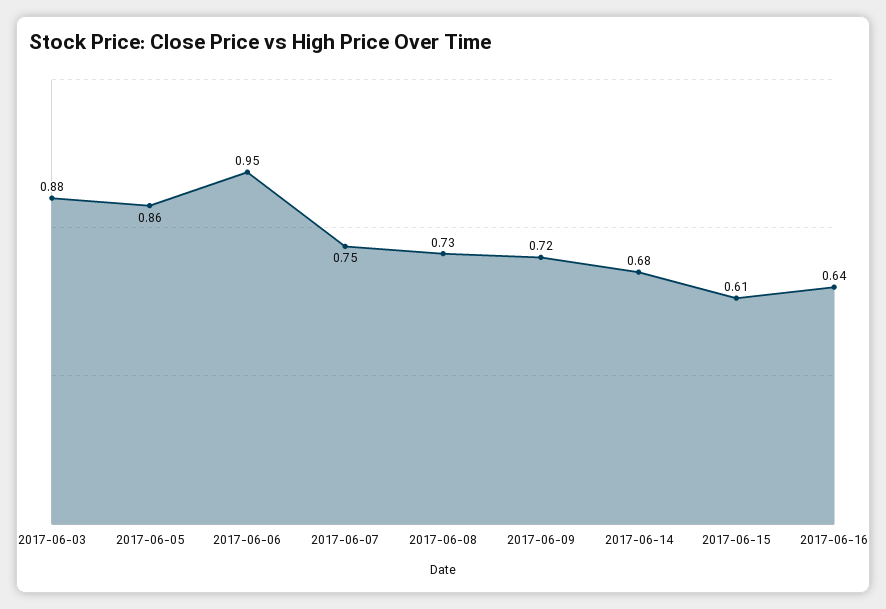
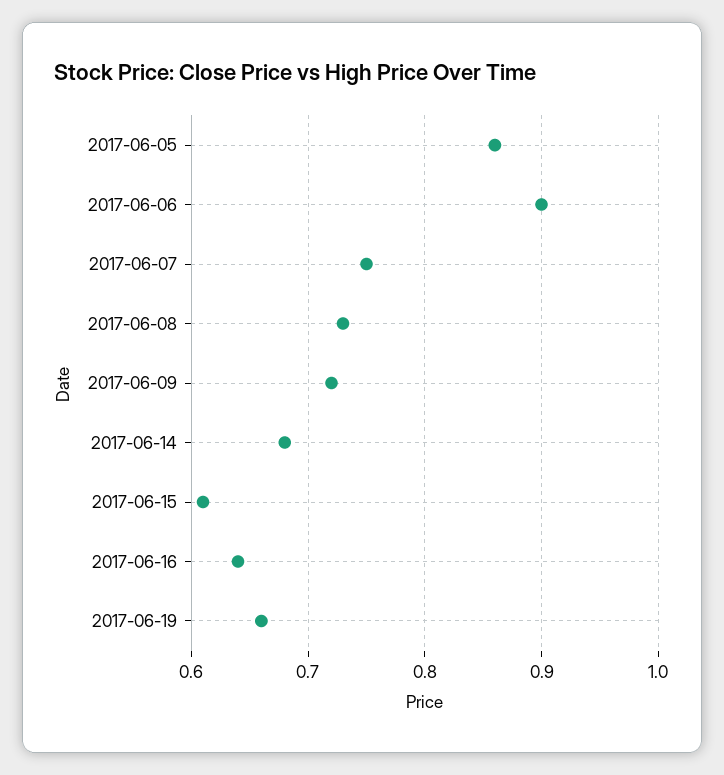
2017-06-03: 0.88 -> none
2017-06-06: 0.95 -> 0.9
2017-06-19: none -> 0.66

